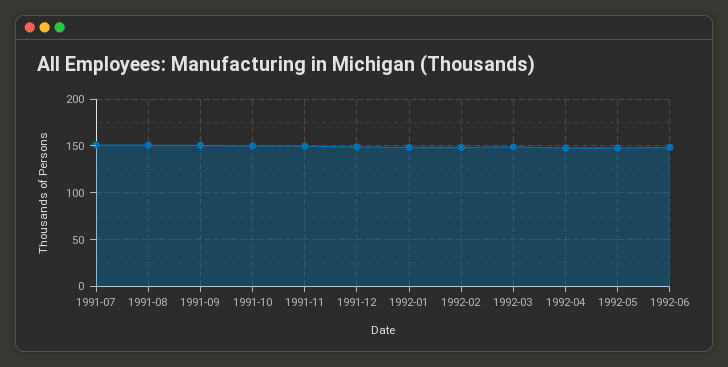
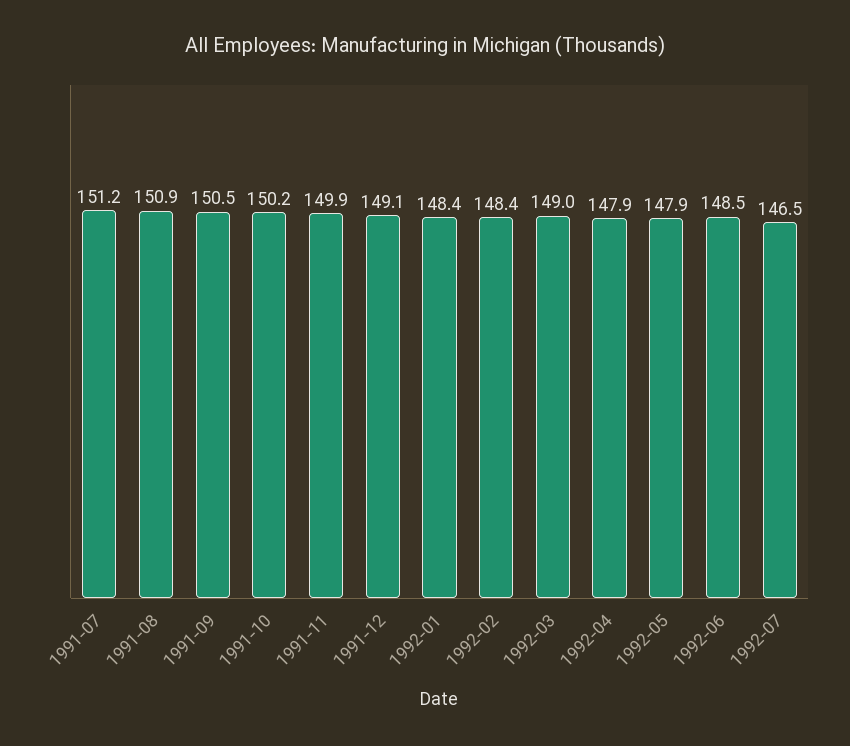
1992-07: none -> 146.5

